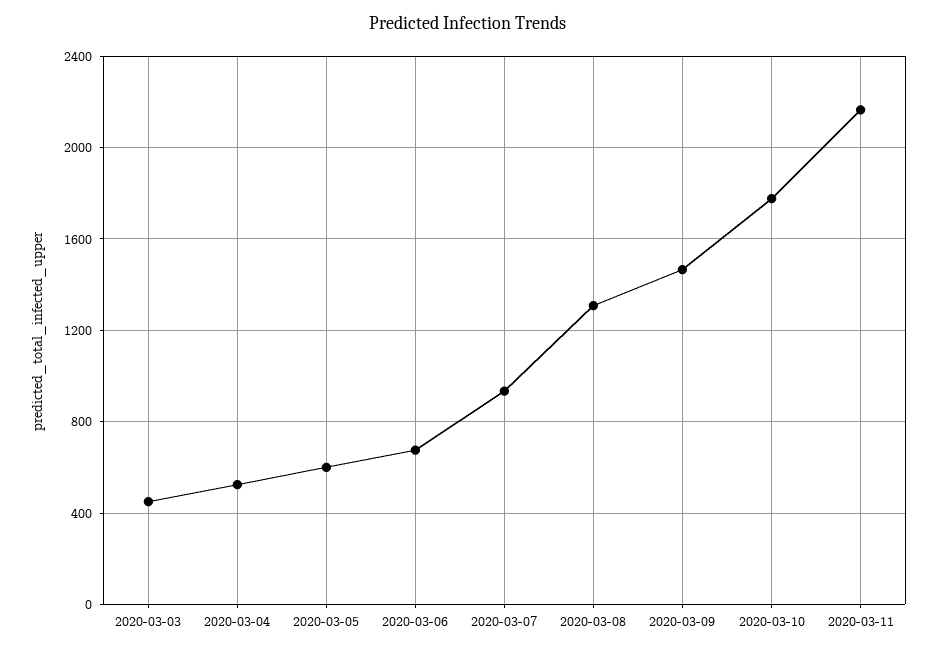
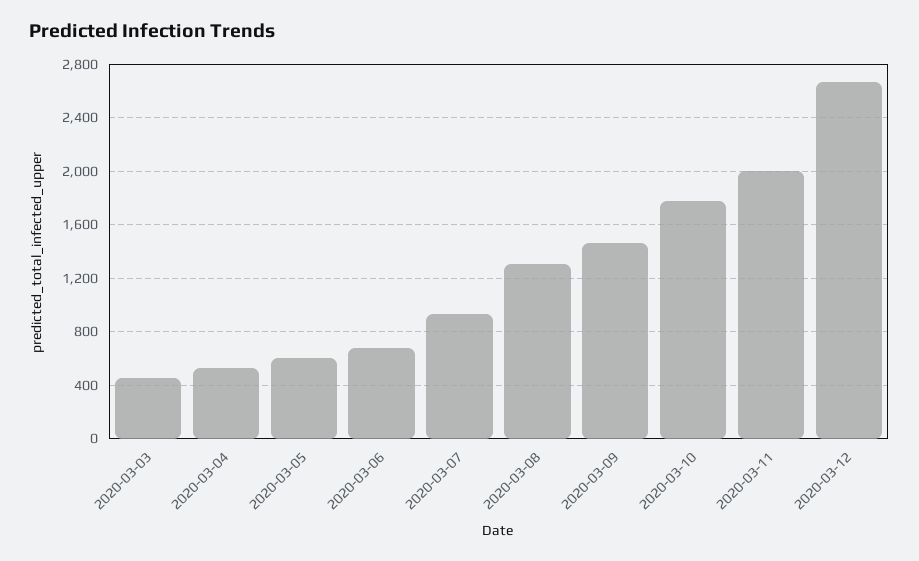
2020-03-11: 2150 -> 2000
2020-03-12: none -> 2650

